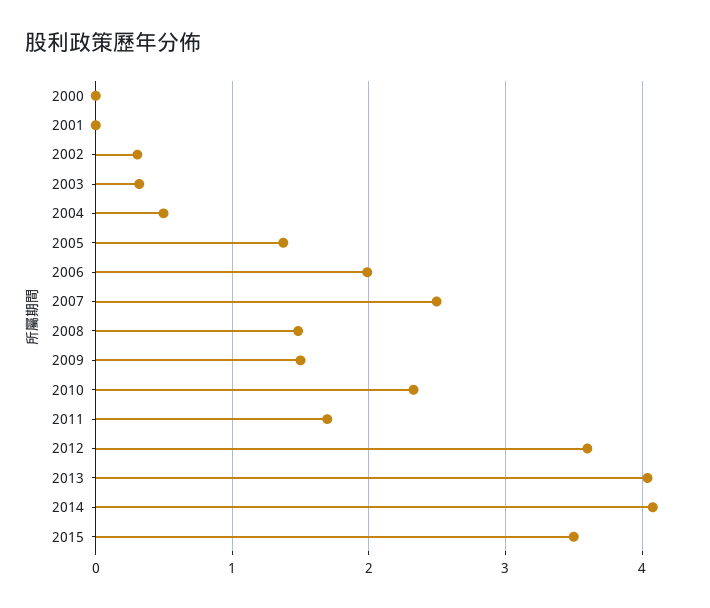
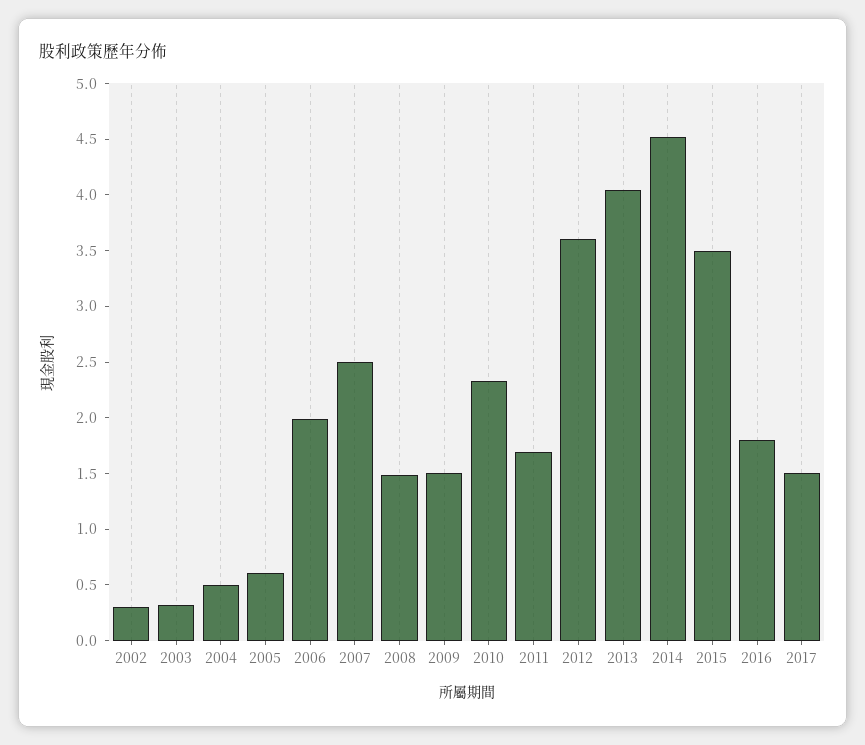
2000: 0 -> none
2001: 0 -> none
2005: 1.4 -> 0.6
2014: 4.1 -> 4.5
2016: none -> 1.8
2017: none -> 1.5

